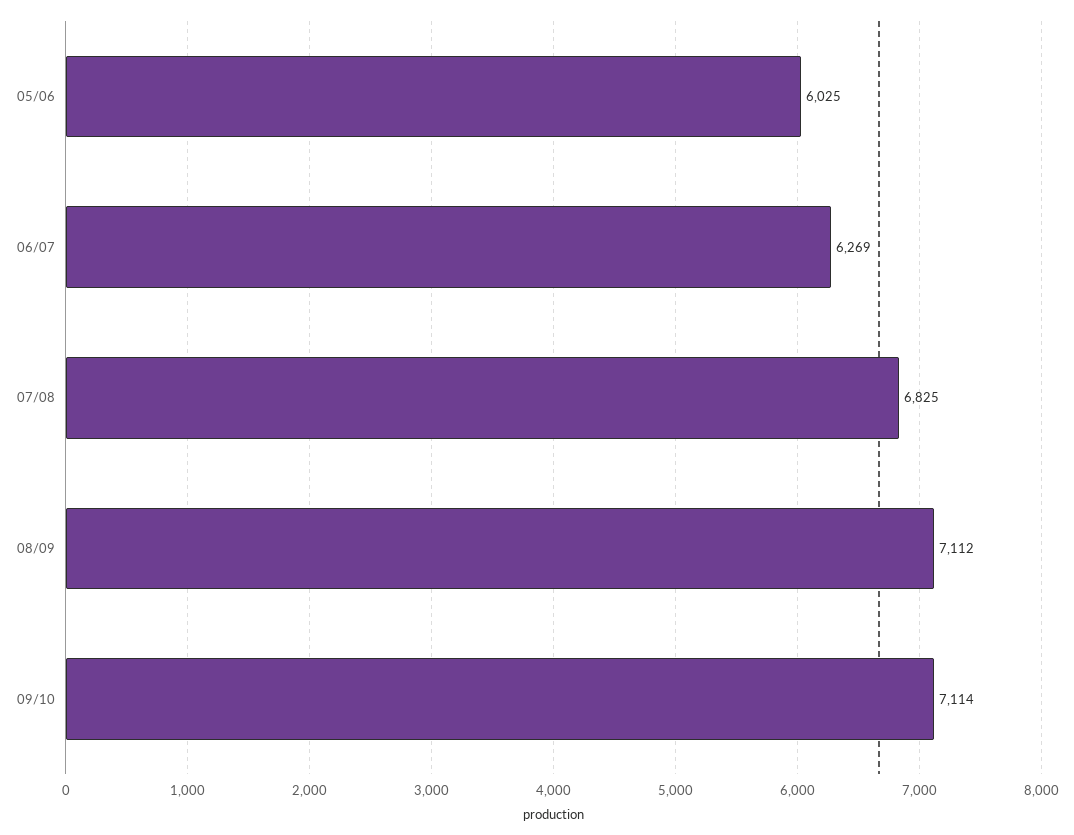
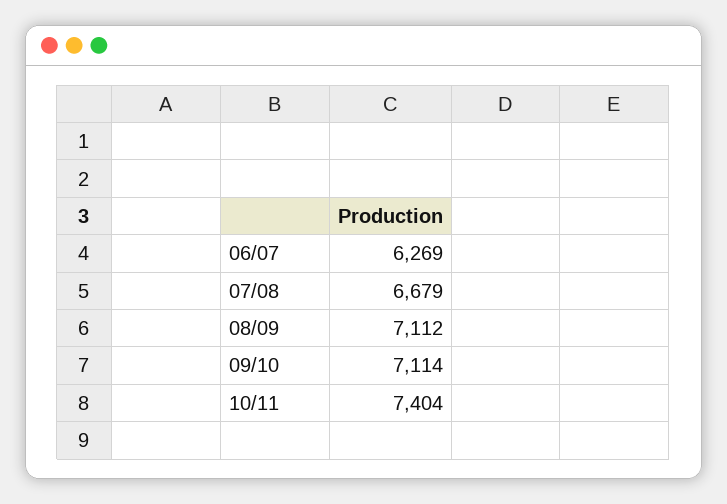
05/06: 6025 -> none
07/08: 6825 -> 6679
10/11: none -> 7404

